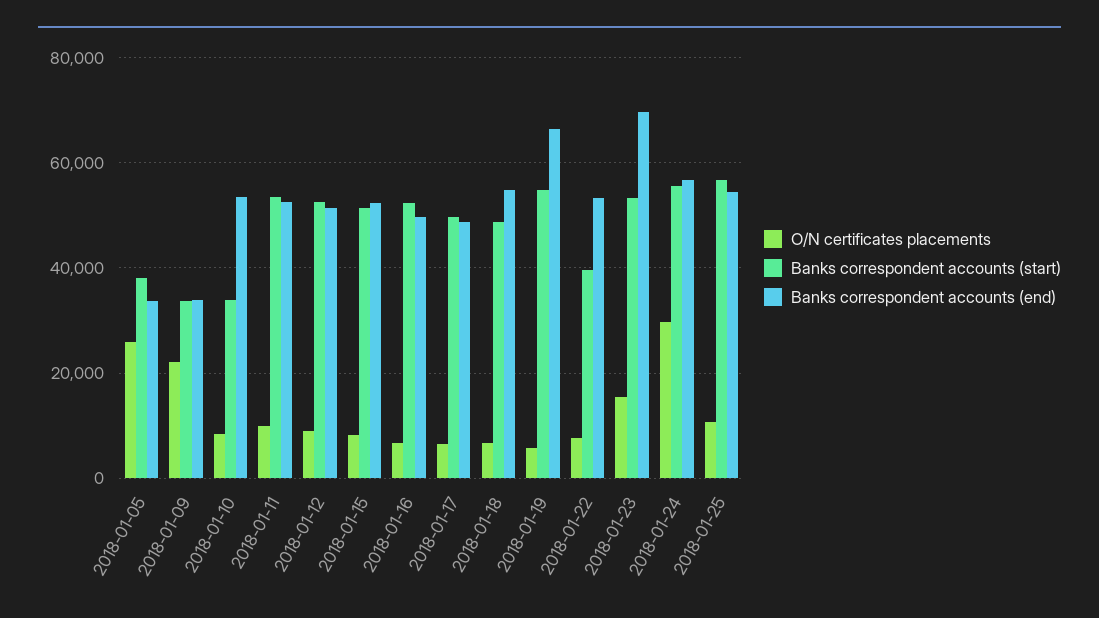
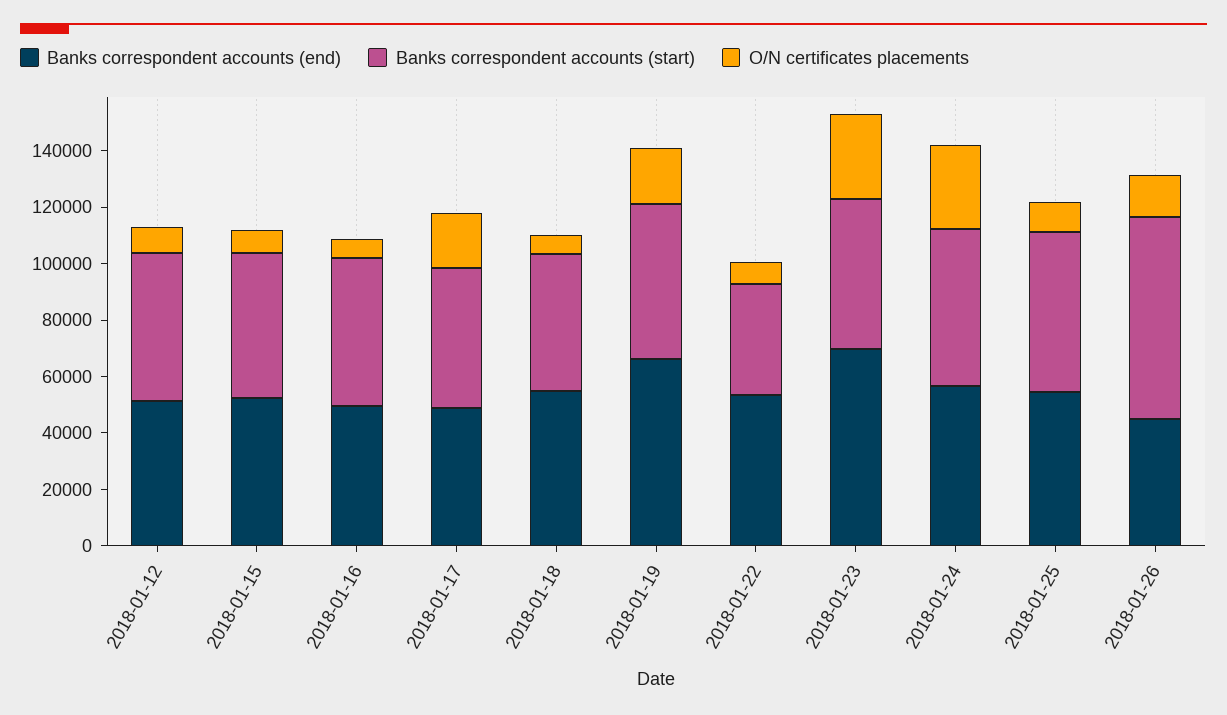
O/N certificates placements, 2018-01-05: 26000 -> none
Banks correspondent accounts (start), 2018-01-05: 38000 -> none
Banks correspondent accounts (end), 2018-01-05: 34000 -> none
O/N certificates placements, 2018-01-09: 22000 -> none
Banks correspondent accounts (start), 2018-01-09: 34000 -> none
Banks correspondent accounts (end), 2018-01-09: 34000 -> none
O/N certificates placements, 2018-01-10: 8000 -> none
Banks correspondent accounts (start), 2018-01-10: 34000 -> none
Banks correspondent accounts (end), 2018-01-10: 54000 -> none
O/N certificates placements, 2018-01-11: 10000 -> none
Banks correspondent accounts (start), 2018-01-11: 54000 -> none
Banks correspondent accounts (end), 2018-01-11: 52000 -> none
O/N certificates placements, 2018-01-17: 6000 -> 20000
O/N certificates placements, 2018-01-19: 6000 -> 20000
O/N certificates placements, 2018-01-23: 16000 -> 30000
Banks correspondent accounts (end), 2018-01-26: none -> 45000
Banks correspondent accounts (start), 2018-01-26: none -> 70000
O/N certificates placements, 2018-01-26: none -> 15000

